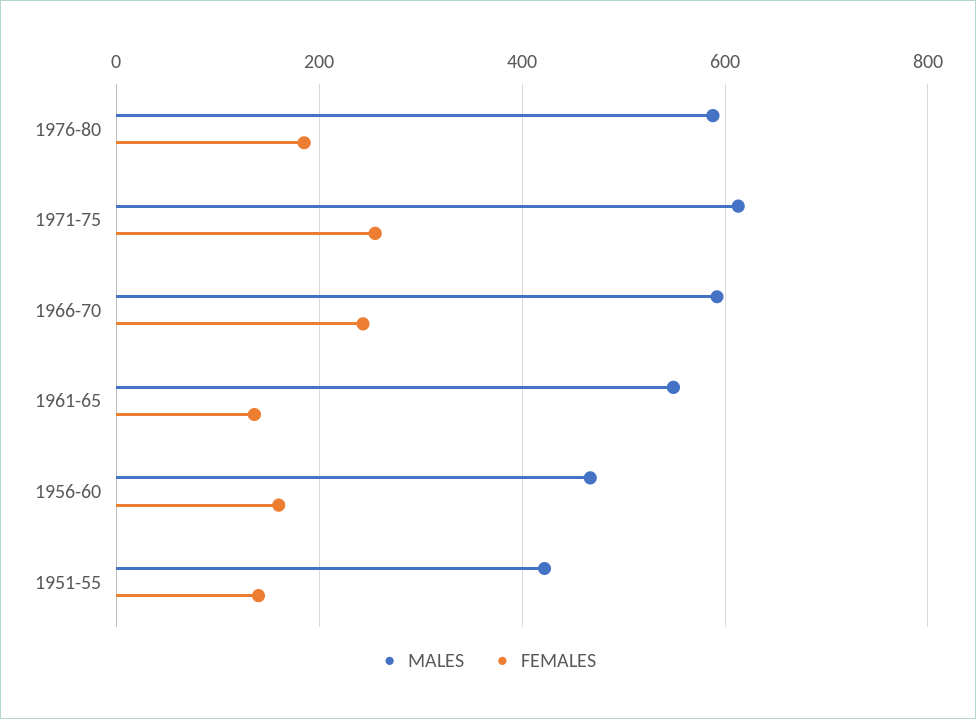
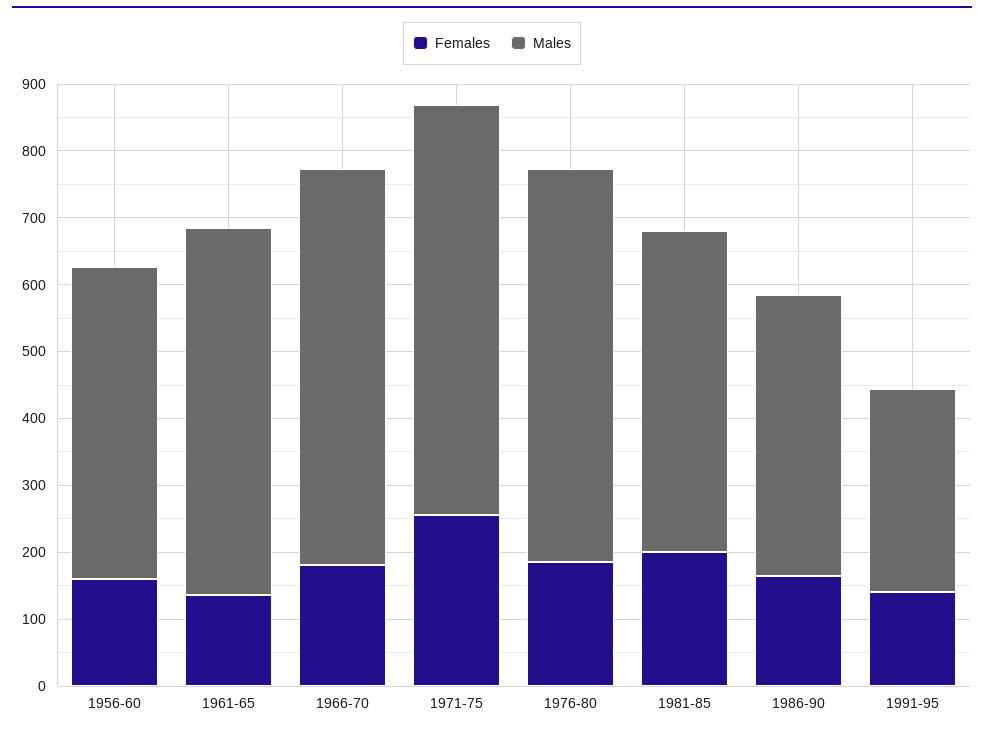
FEMALES, 1966-70: 240 -> 180
MALES, 1951-55: 420 -> none
FEMALES, 1951-55: 140 -> none
FEMALES, 1981-85: none -> 200
MALES, 1981-85: none -> 480
FEMALES, 1986-90: none -> 160
MALES, 1986-90: none -> 420
FEMALES, 1991-95: none -> 140
MALES, 1991-95: none -> 300

